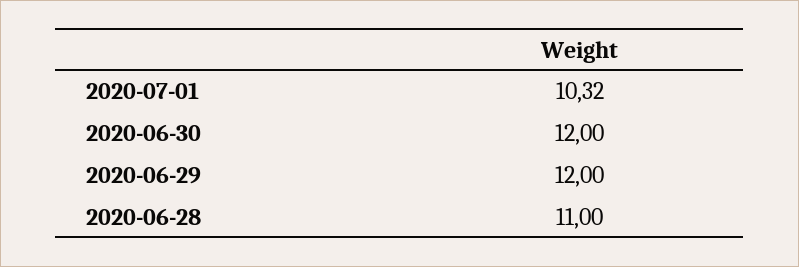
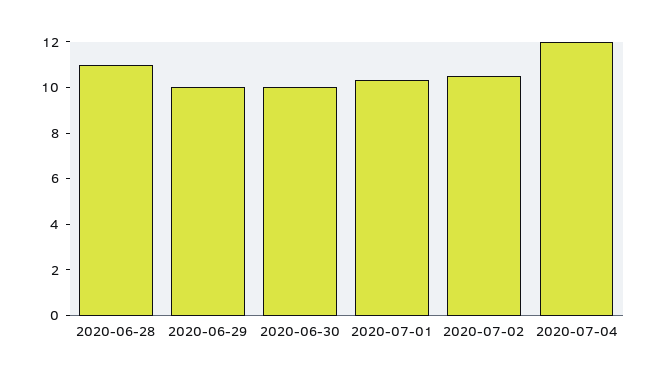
2020-06-30: 12 -> 10
2020-06-29: 12 -> 10
2020-07-02: none -> 10.5
2020-07-04: none -> 12

